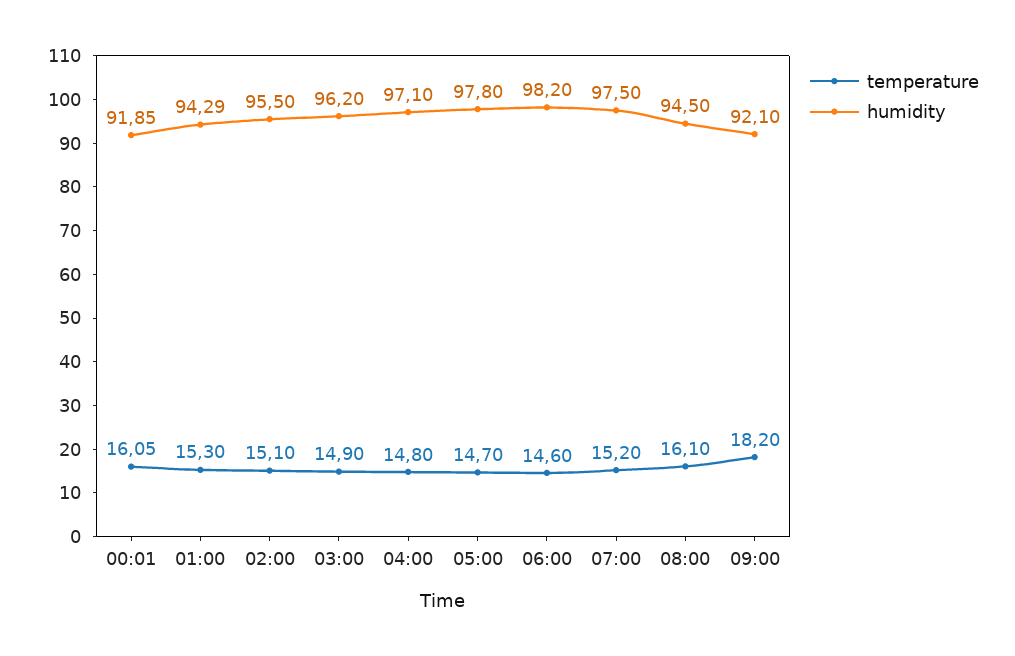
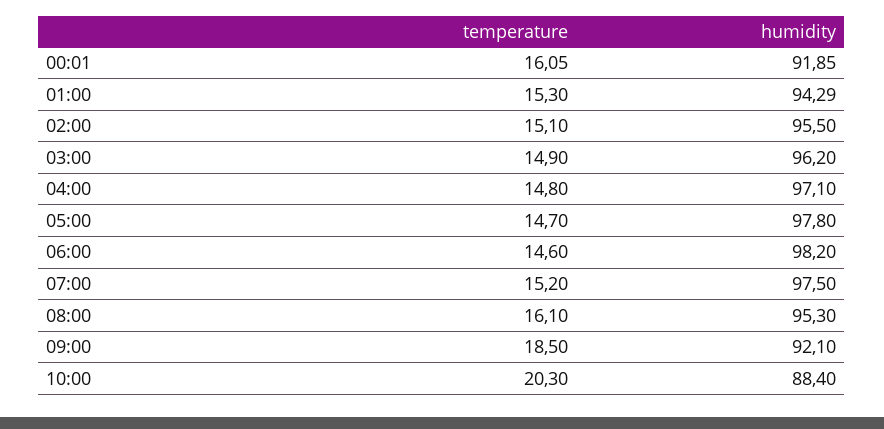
humidity, 08:00: 94.5 -> 95.3
temperature, 09:00: 18.2 -> 18.5
temperature, 10:00: none -> 20.3
humidity, 10:00: none -> 88.4

